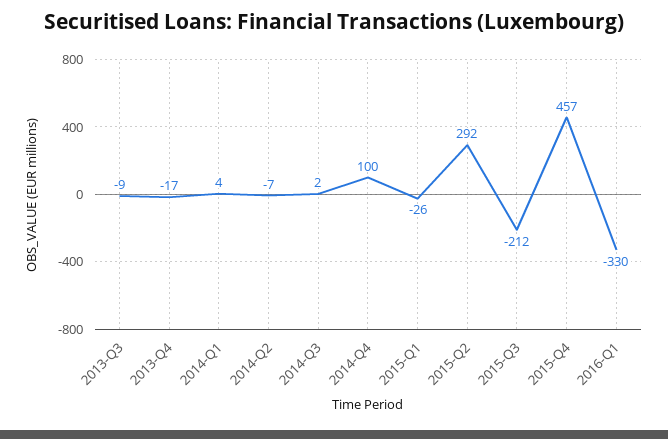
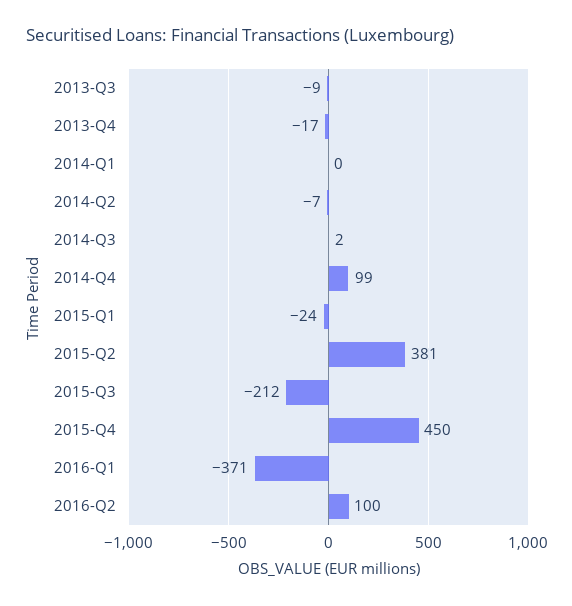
2014-Q1: 4 -> 0
2014-Q4: 100 -> 99
2015-Q1: -26 -> -24
2015-Q2: 292 -> 381
2015-Q4: 457 -> 450
2016-Q1: -330 -> -371
2016-Q2: none -> 100

